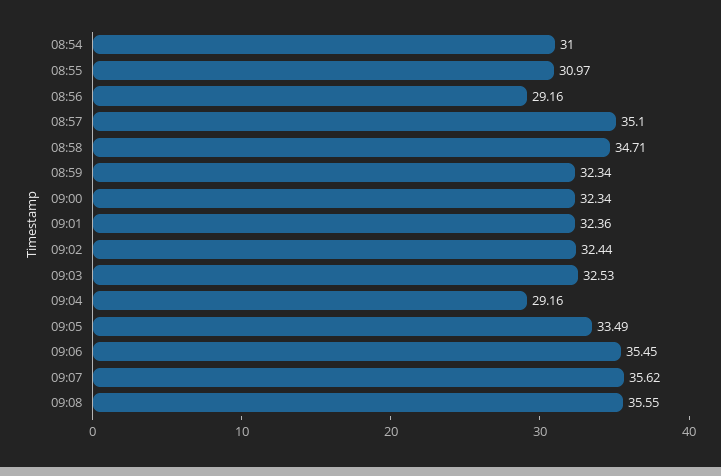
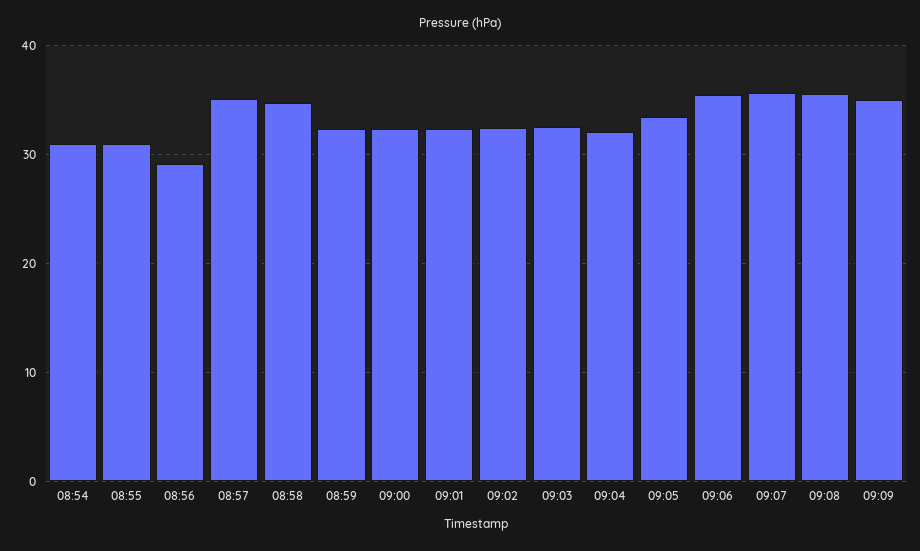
09:04: 29.16 -> 32
09:09: none -> 35

